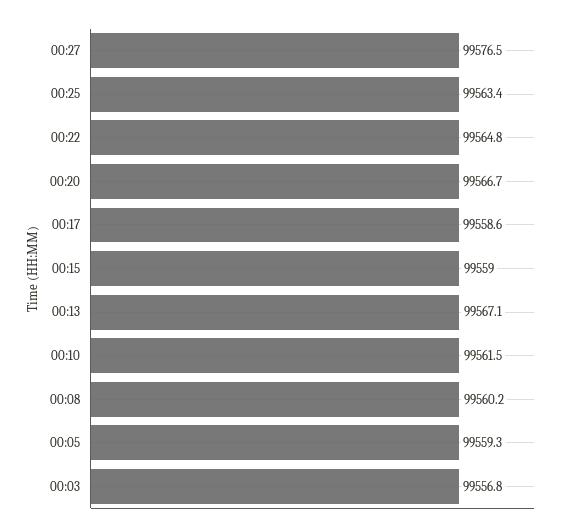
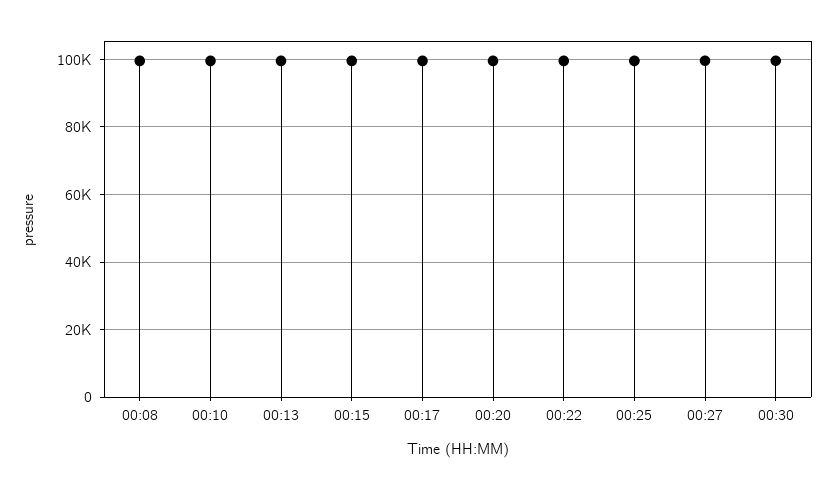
00:05: 99559.3 -> none
00:03: 99556.8 -> none
00:30: none -> 100000

